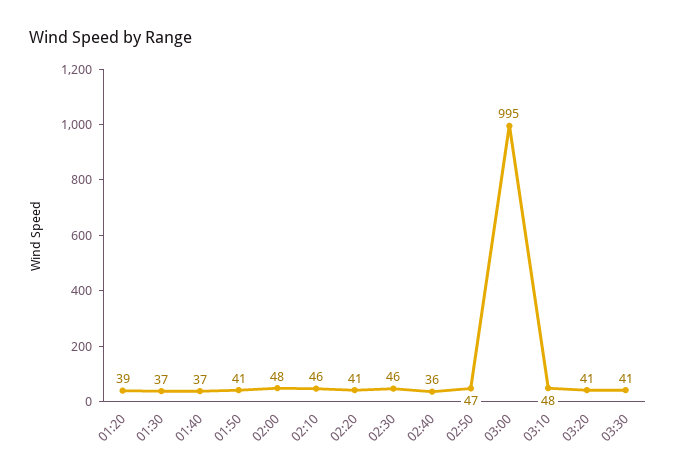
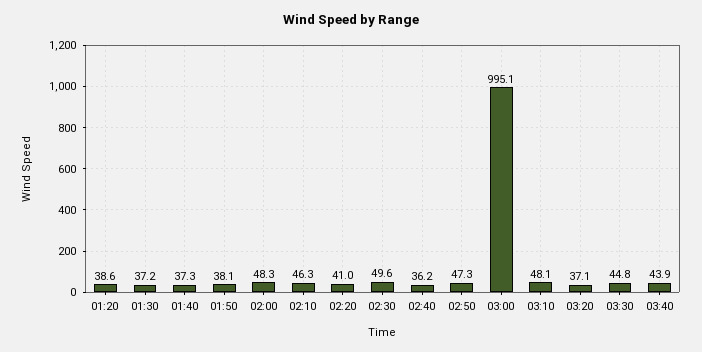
01:50: 41 -> 38.1
02:30: 46 -> 49.6
03:20: 41 -> 37.1
03:30: 41 -> 44.8
03:40: none -> 43.9

